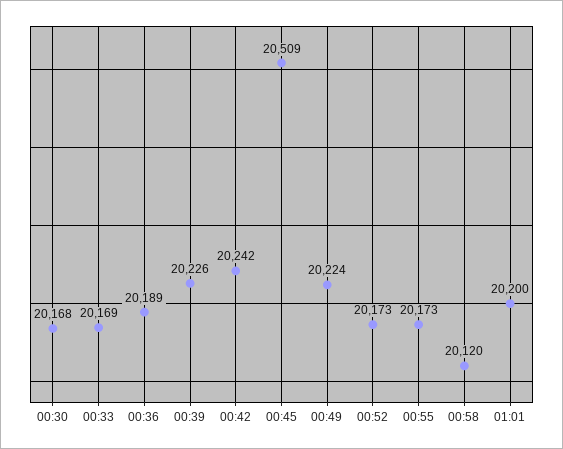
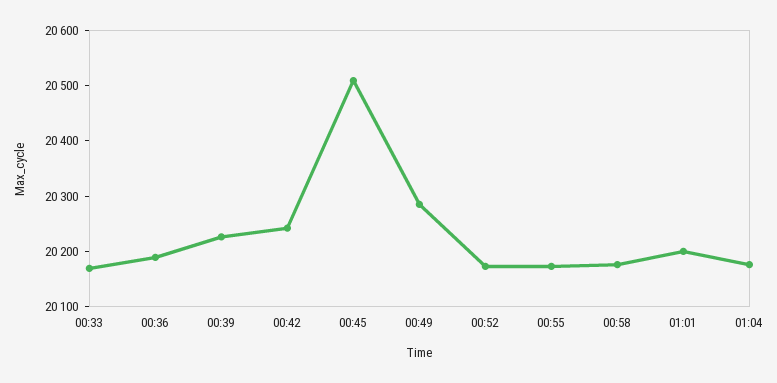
00:30: 20168 -> none
00:49: 20224 -> 20280
00:58: 20120 -> 20180
01:04: none -> 20180

